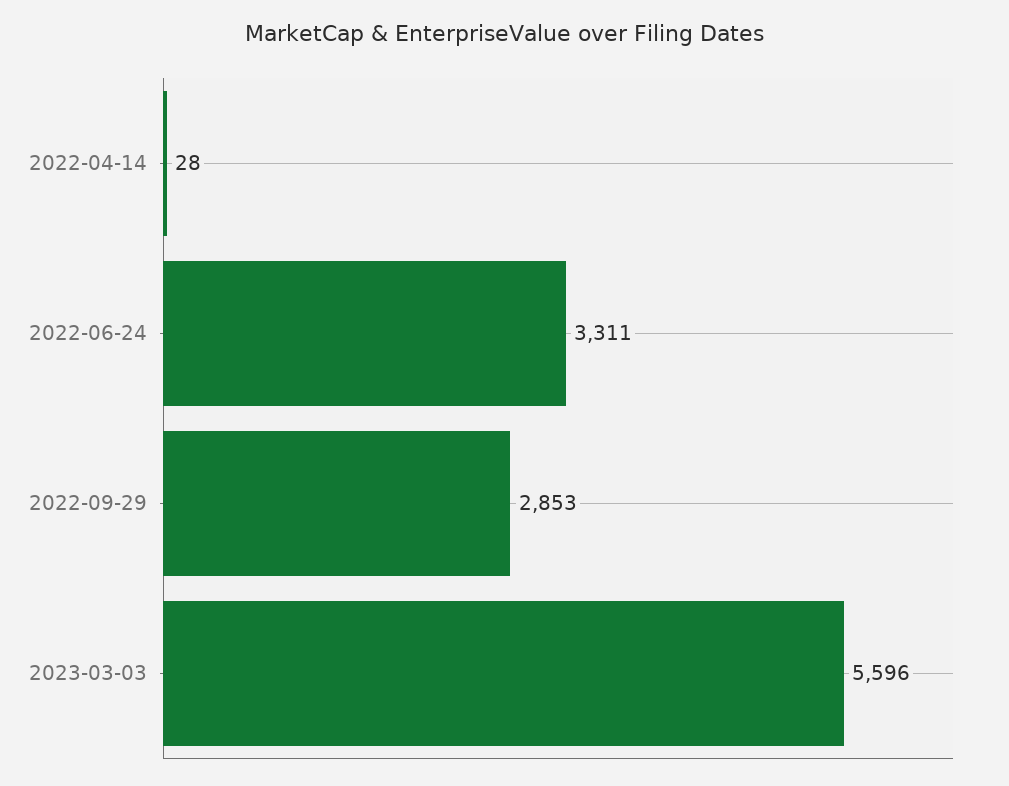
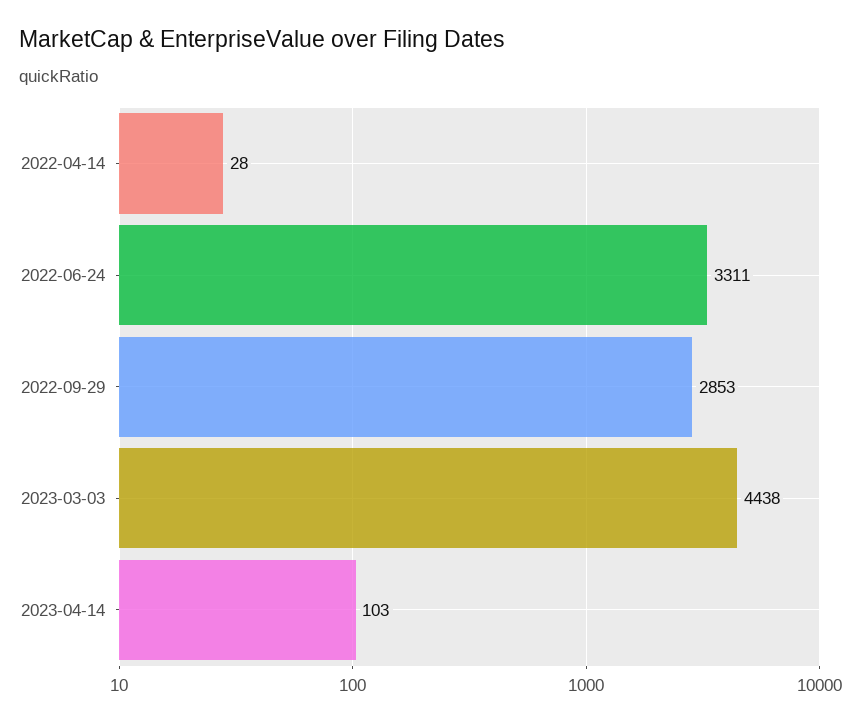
2023-03-03: 5596 -> 4438
2023-04-14: none -> 103

